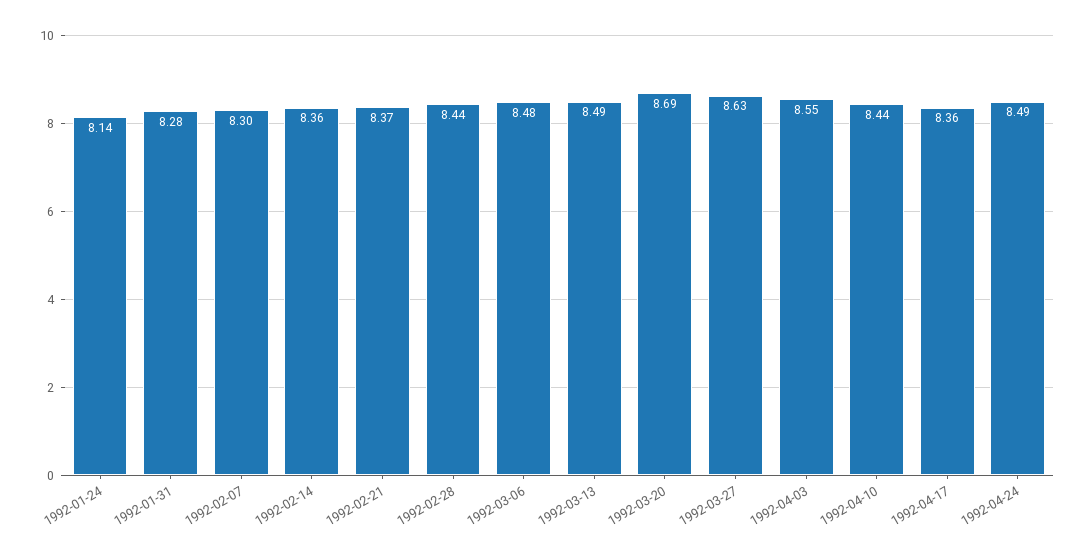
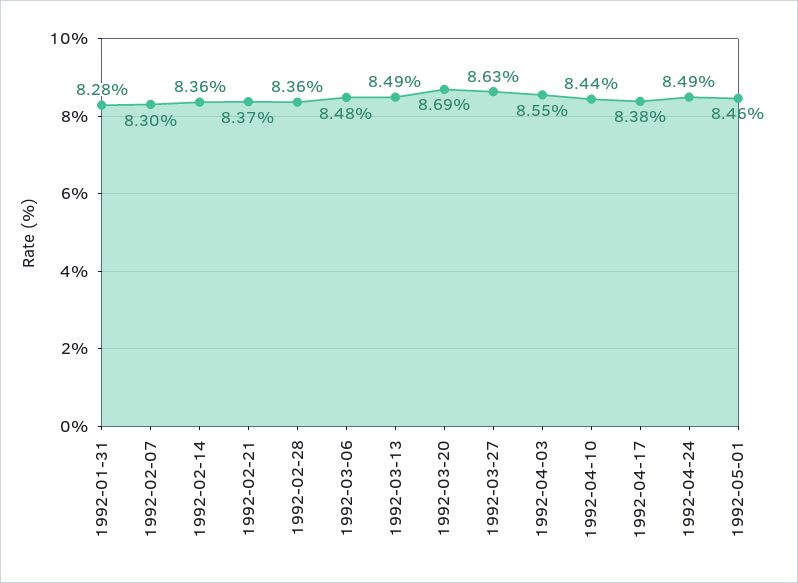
1992-01-24: 8.14 -> none
1992-02-28: 8.44 -> 8.36
1992-04-17: 8.36 -> 8.38
1992-05-01: none -> 8.46

